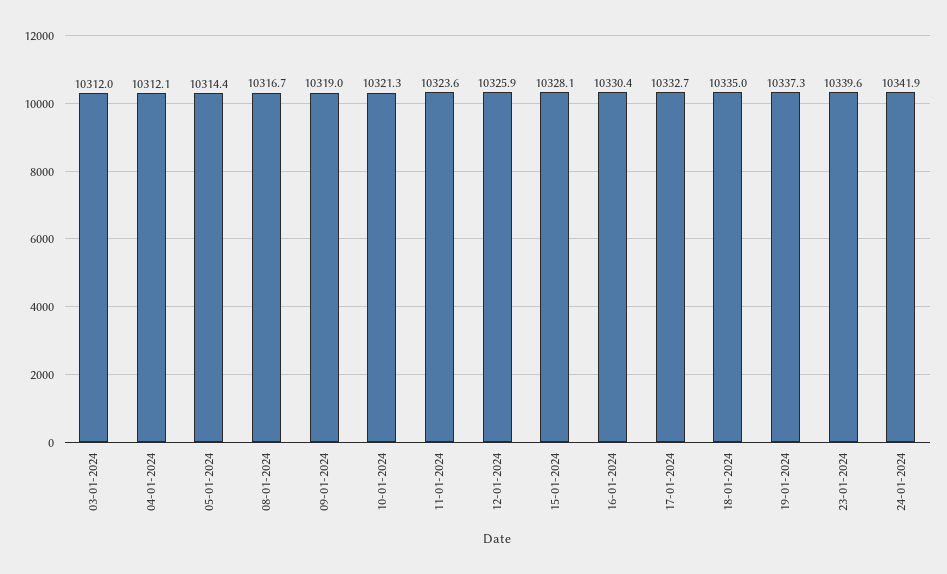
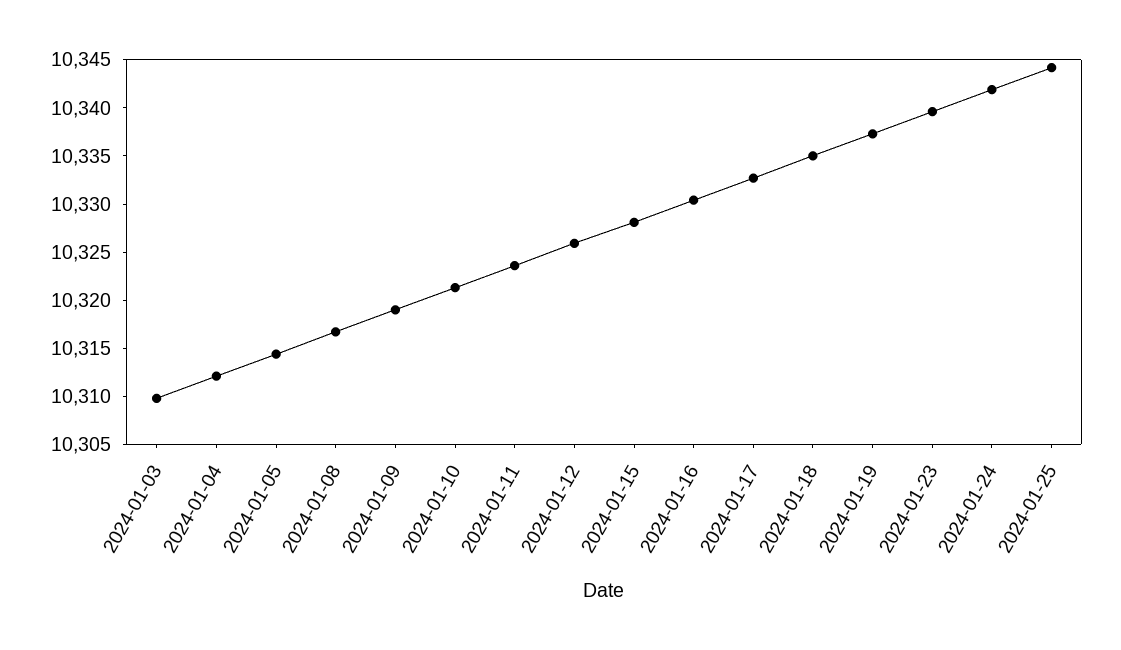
03-01-2024: 10312 -> 10310
2024-01-25: none -> 10344

